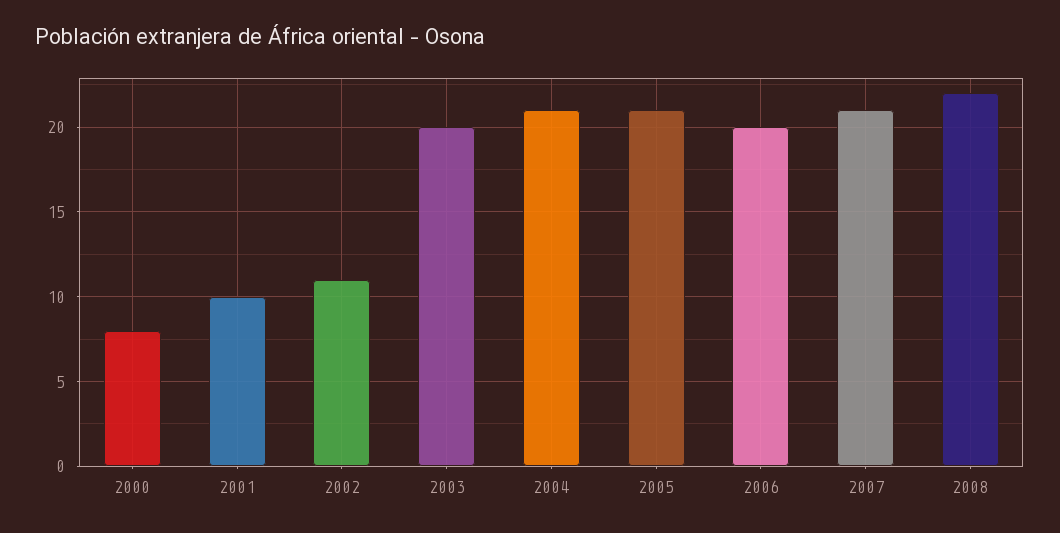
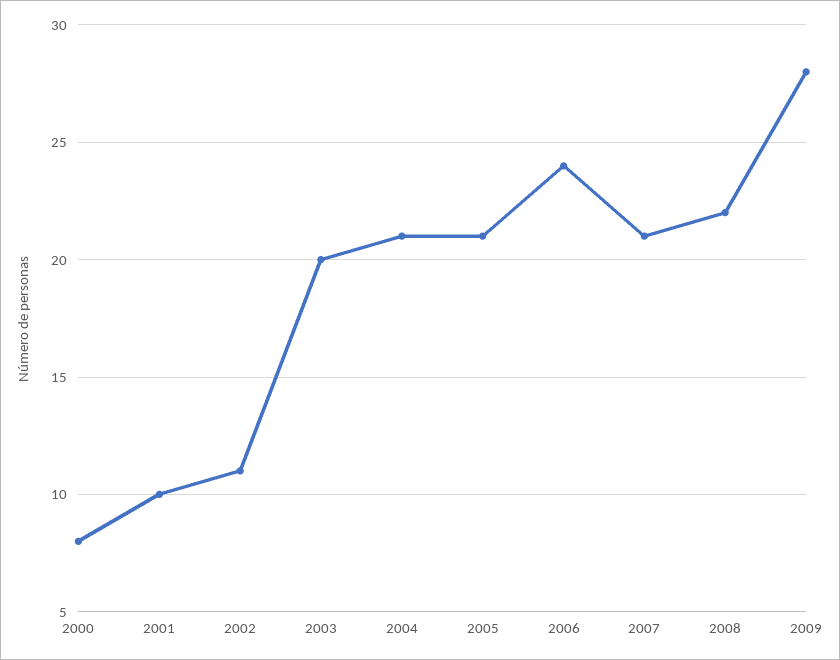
2006: 20 -> 24
2009: none -> 28

